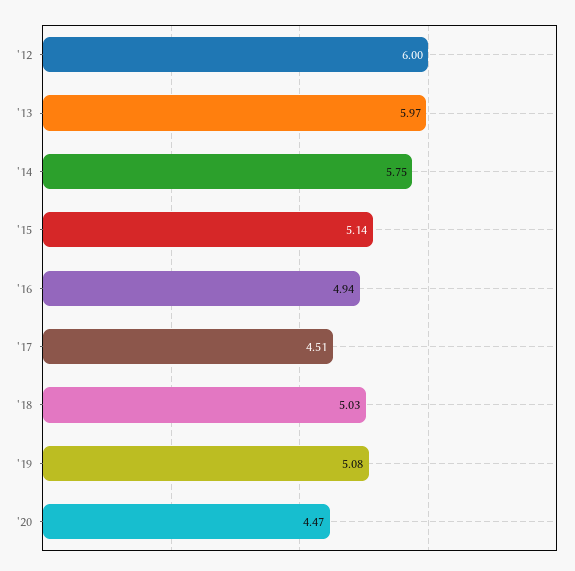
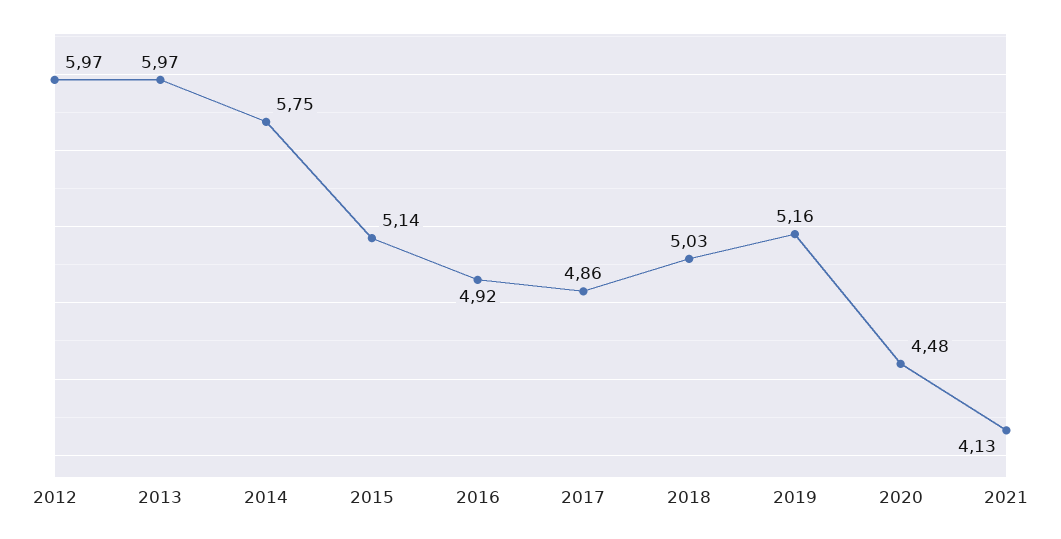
'12: 6 -> 5.97
'16: 4.94 -> 4.92
'17: 4.51 -> 4.86
'19: 5.08 -> 5.16
'20: 4.47 -> 4.48
2021: none -> 4.13

